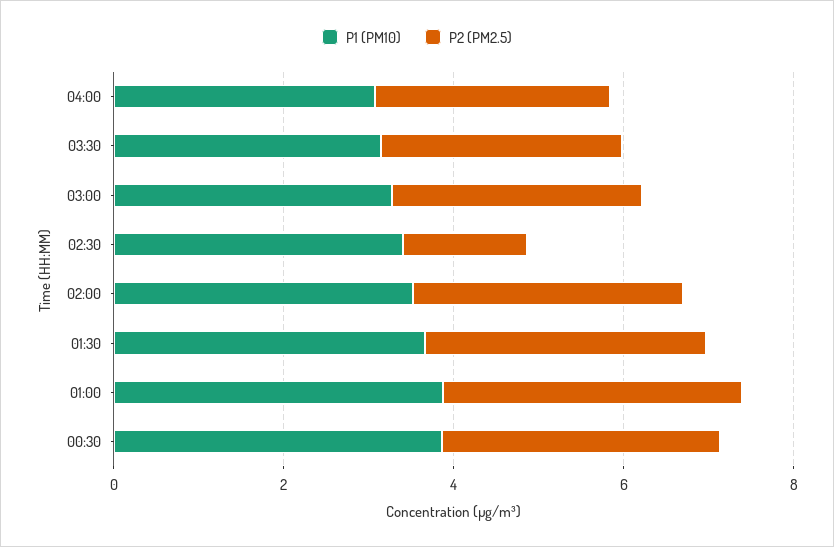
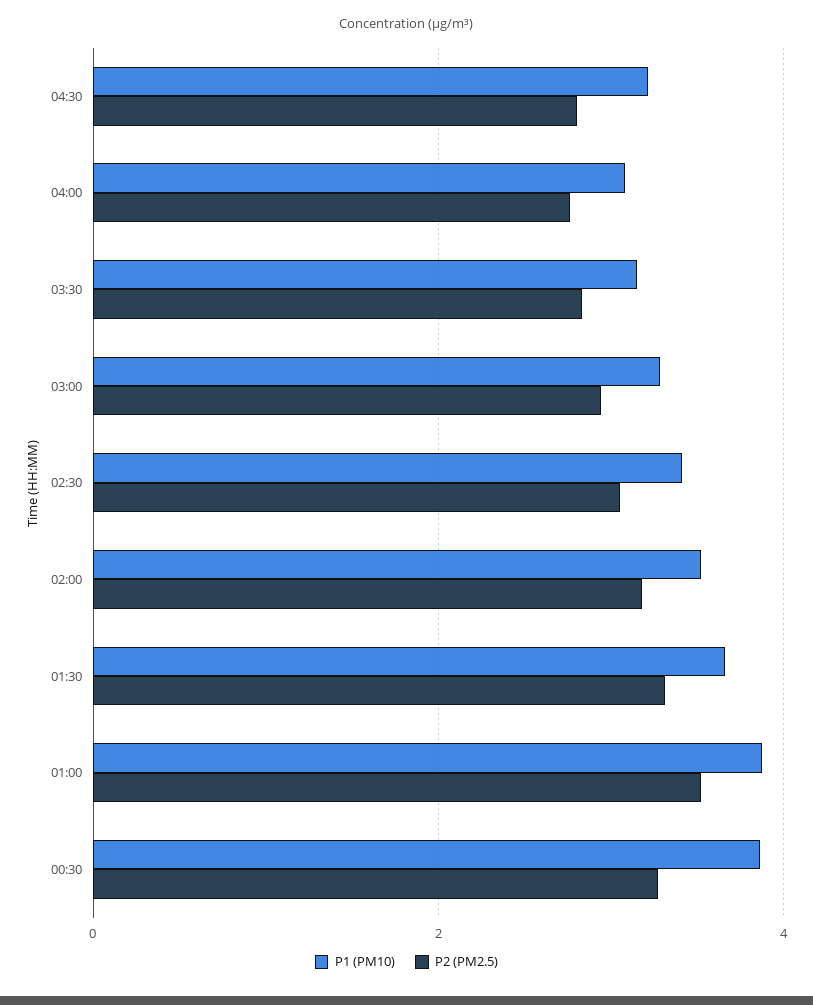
P2 (PM2.5), 02:30: 1.5 -> 3
P1 (PM10), 04:30: none -> 3.2
P2 (PM2.5), 04:30: none -> 2.8

